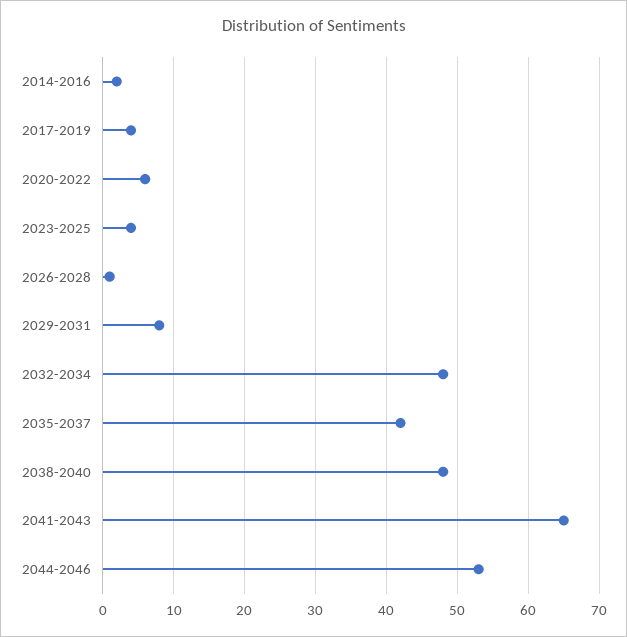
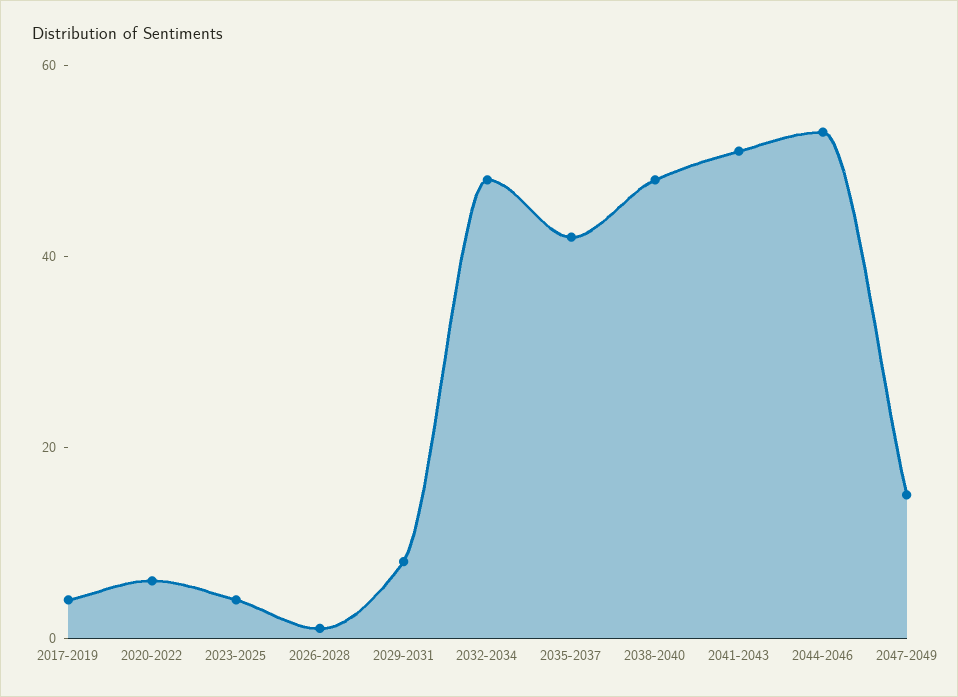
2014-2016: 2 -> none
2041-2043: 65 -> 50
2047-2049: none -> 15

